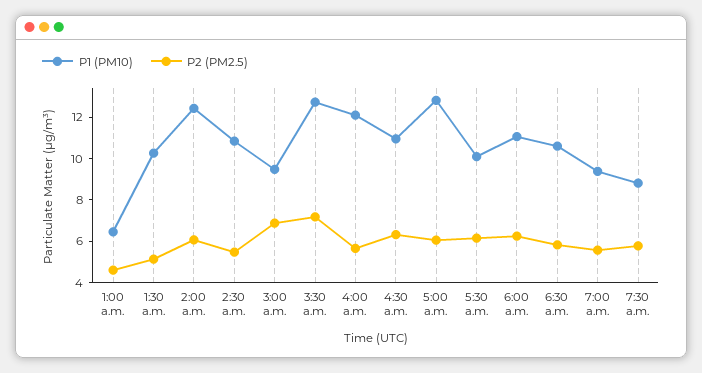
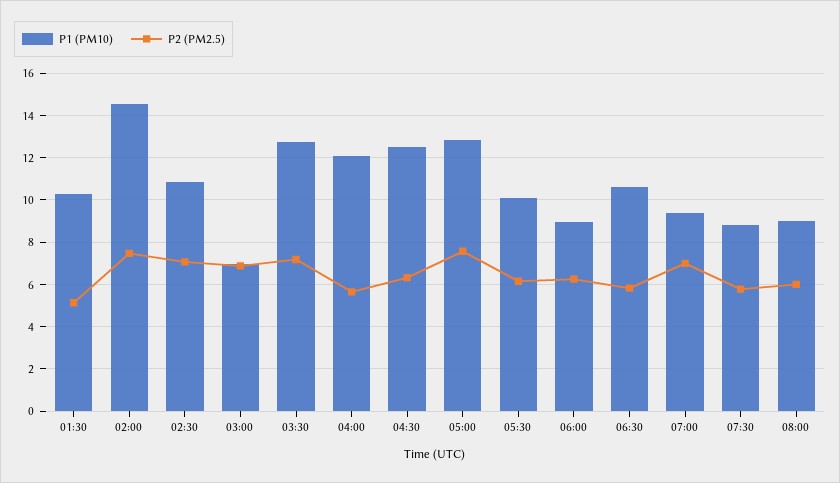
P1 (PM10), 1:00 a.m.: 6.5 -> none
P2 (PM2.5), 1:00 a.m.: 4.5 -> none
P1 (PM10), 2:00 a.m.: 12.5 -> 14.5
P2 (PM2.5), 2:00 a.m.: 6 -> 7.5
P2 (PM2.5), 2:30 a.m.: 5.5 -> 7
P1 (PM10), 3:00 a.m.: 9.5 -> 7
P1 (PM10), 4:30 a.m.: 11 -> 12.5
P2 (PM2.5), 5:00 a.m.: 6 -> 7.5
P1 (PM10), 6:00 a.m.: 11 -> 9
P2 (PM2.5), 7:00 a.m.: 5.5 -> 7
P1 (PM10), 08:00: none -> 9
P2 (PM2.5), 08:00: none -> 6

